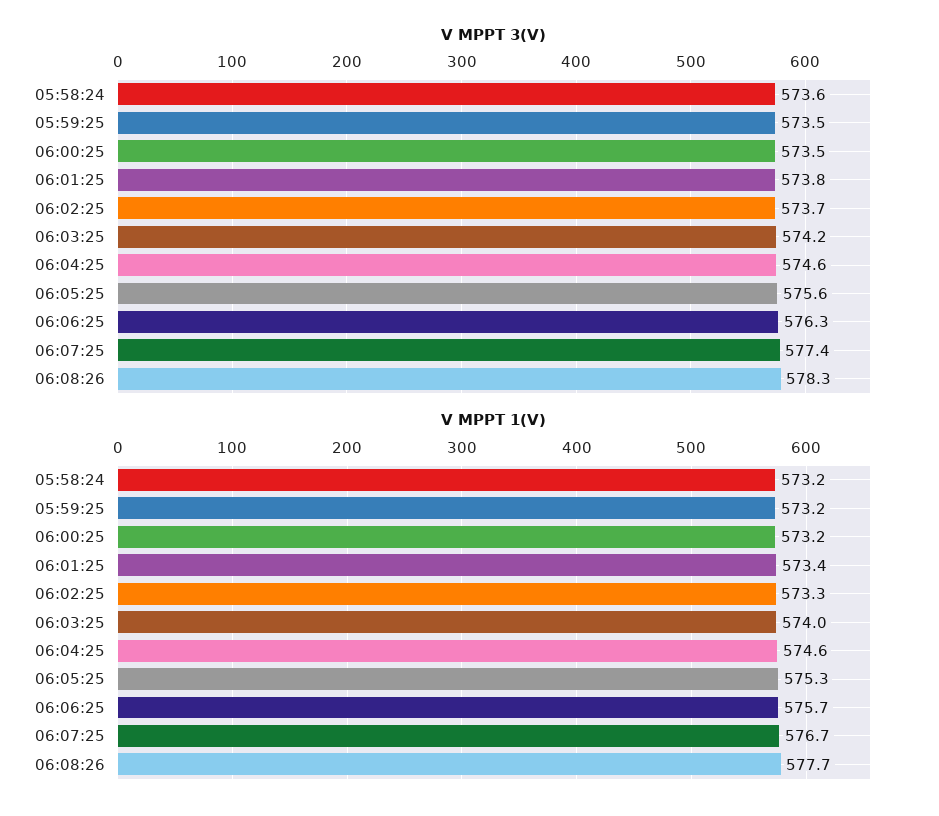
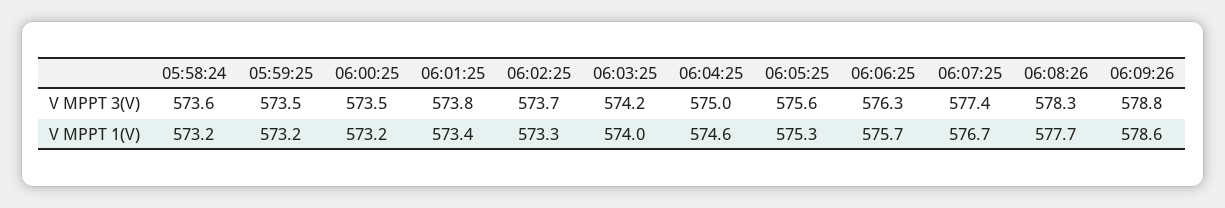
V MPPT 3(V), 06:04:25: 574.6 -> 575
V MPPT 3(V), 06:09:26: none -> 578.8
V MPPT 1(V), 06:09:26: none -> 578.6

